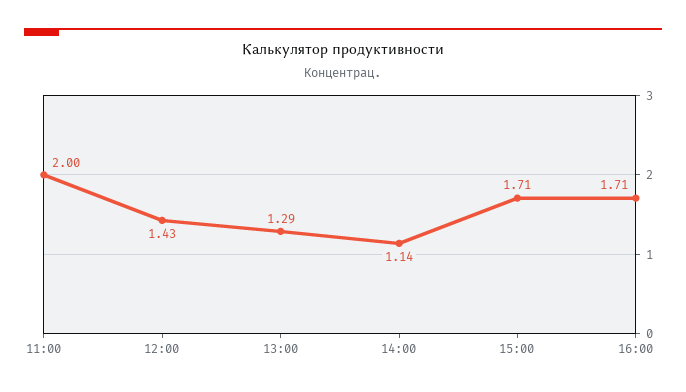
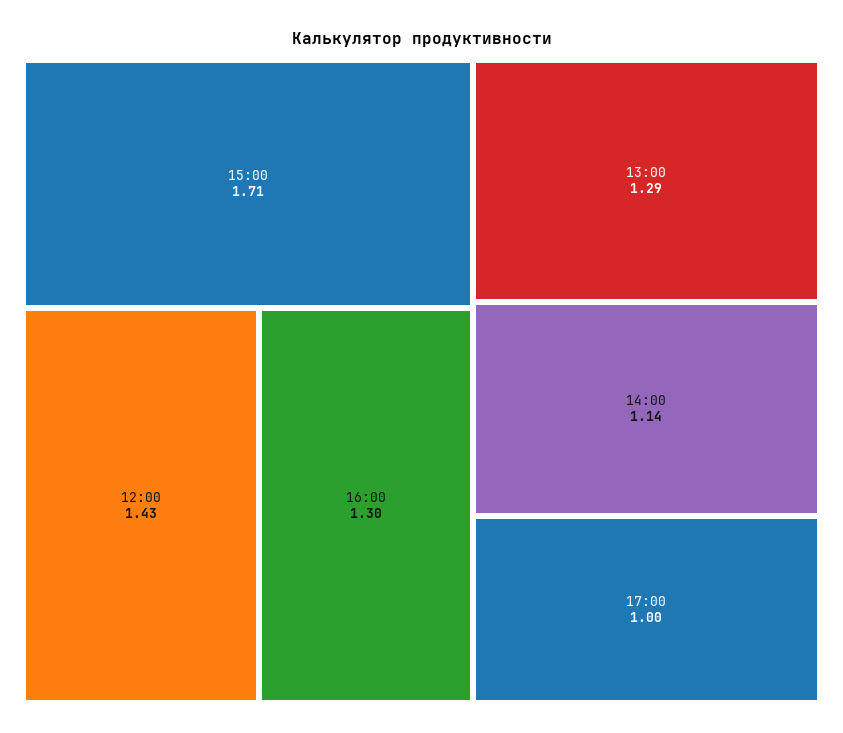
11:00: 2 -> none
16:00: 1.71 -> 1.3
17:00: none -> 1

